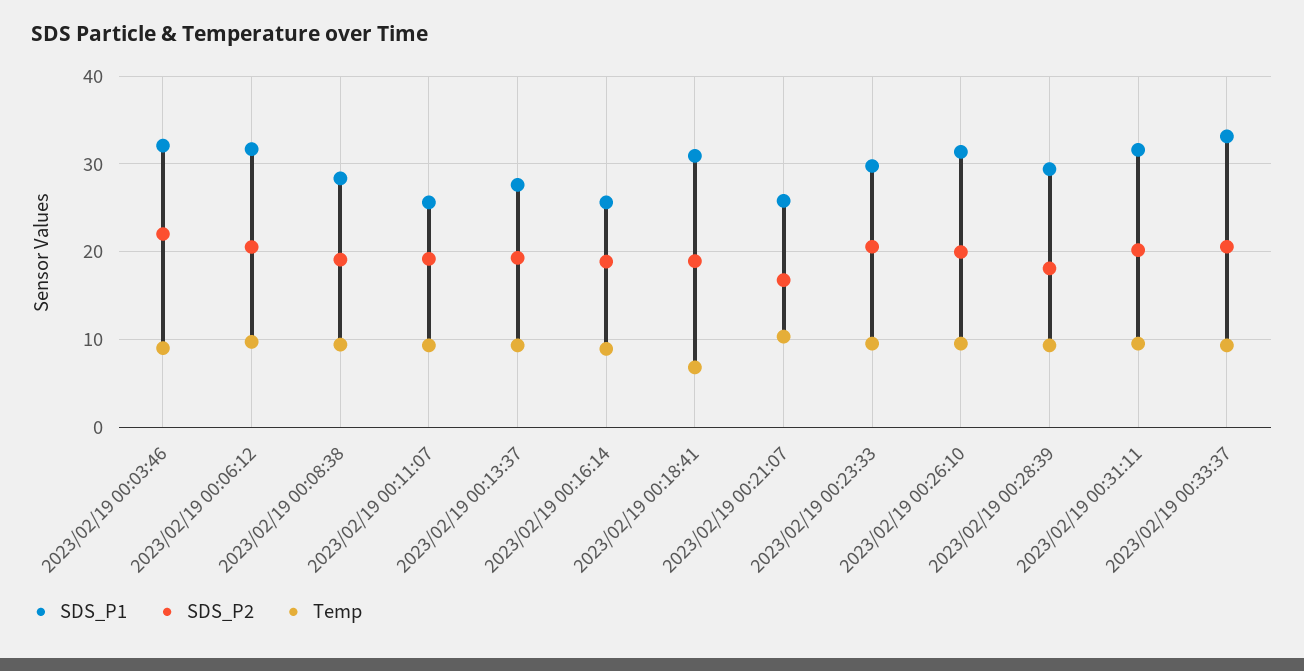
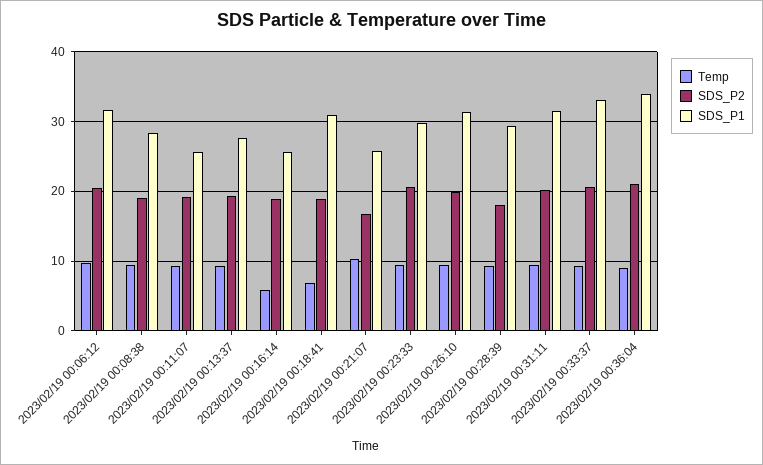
SDS_P1, 2023/02/19 00:03:46: 32 -> none
SDS_P2, 2023/02/19 00:03:46: 22 -> none
Temp, 2023/02/19 00:03:46: 9 -> none
Temp, 2023/02/19 00:16:14: 9 -> 6
Temp, 2023/02/19 00:36:04: none -> 9
SDS_P2, 2023/02/19 00:36:04: none -> 21
SDS_P1, 2023/02/19 00:36:04: none -> 34

